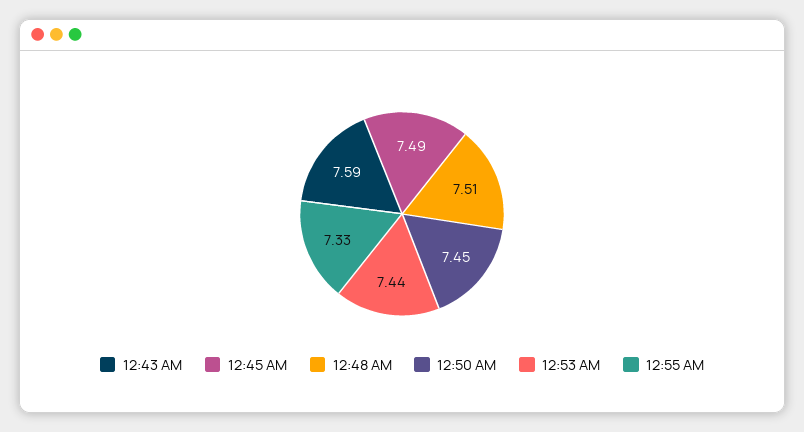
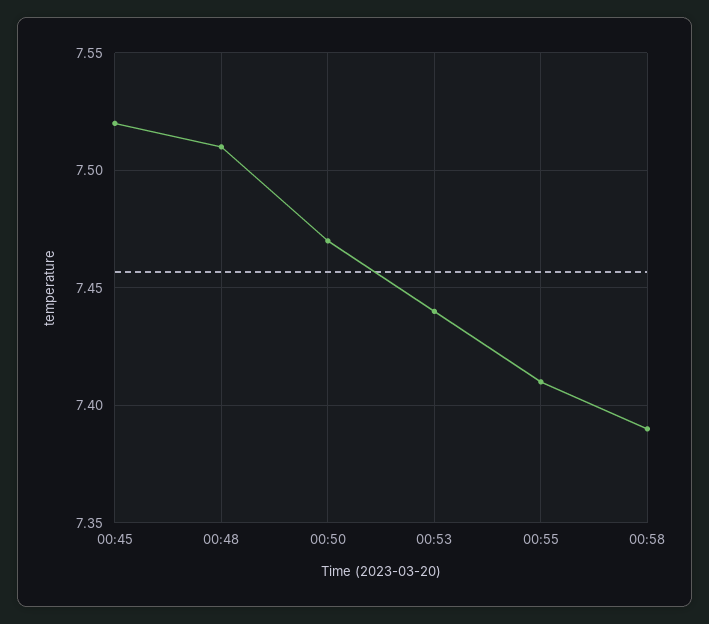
12:43 AM: 7.59 -> none
12:45 AM: 7.49 -> 7.52
12:50 AM: 7.45 -> 7.47
12:55 AM: 7.33 -> 7.41
00:58: none -> 7.39

